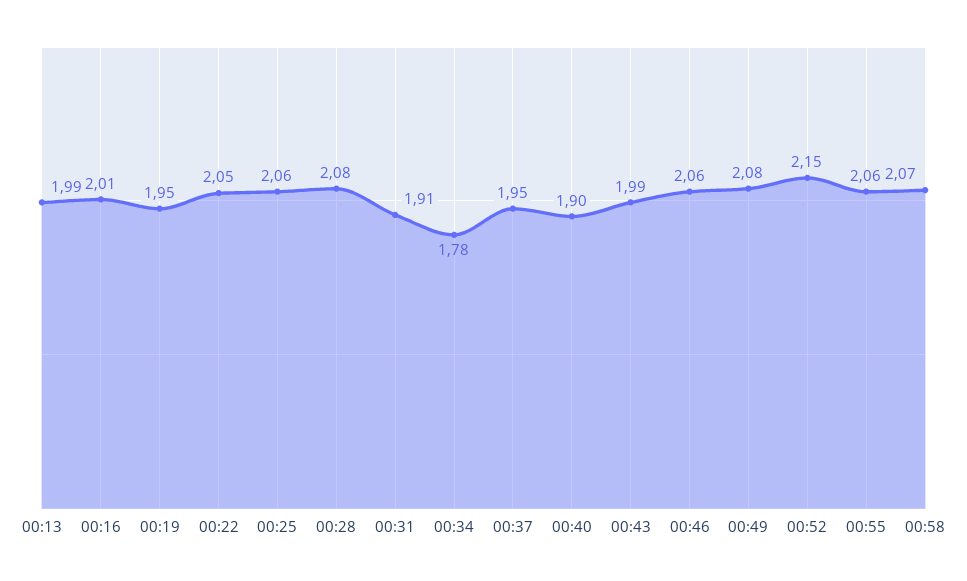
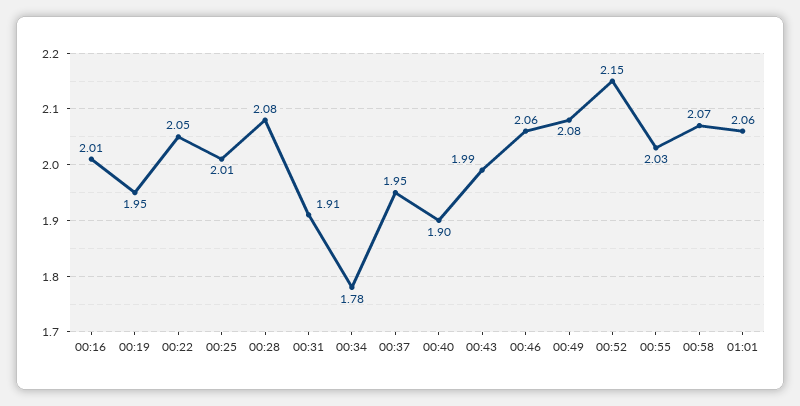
00:13: 1.99 -> none
00:25: 2.06 -> 2.01
00:55: 2.06 -> 2.03
01:01: none -> 2.06

